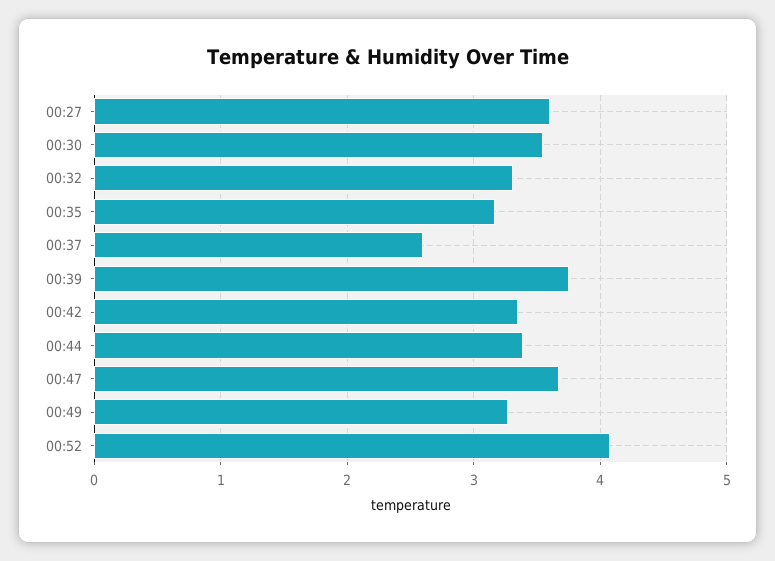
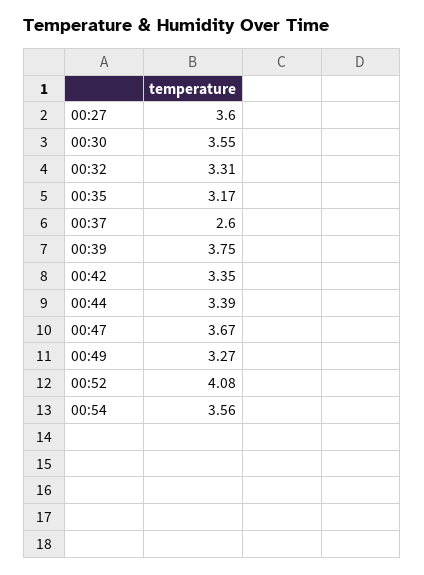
00:54: none -> 3.56

